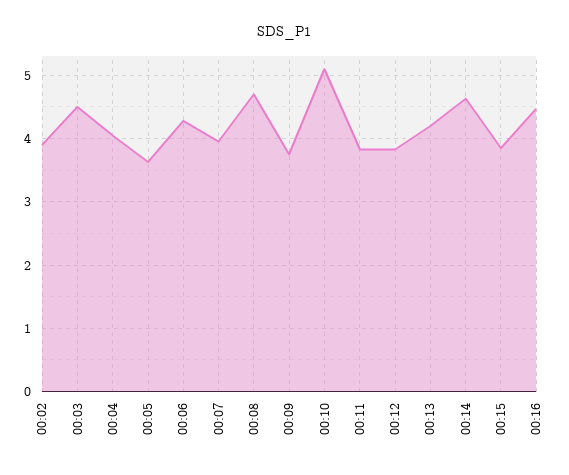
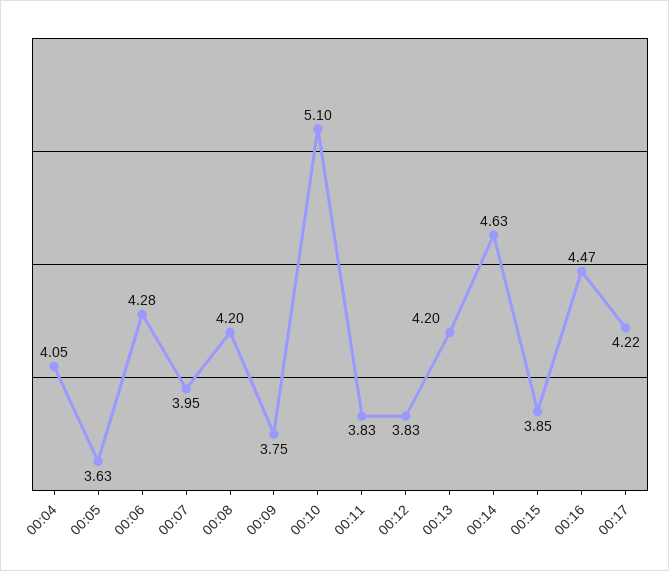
00:02: 3.9 -> none
00:03: 4.5 -> none
00:08: 4.7 -> 4.2
00:17: none -> 4.22

